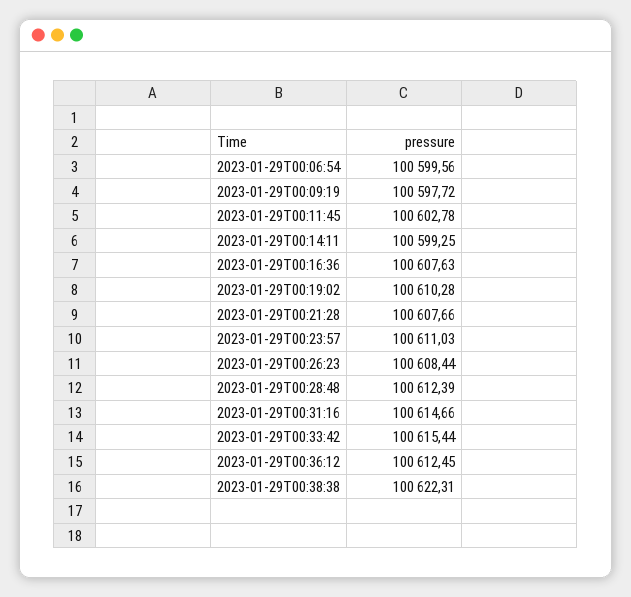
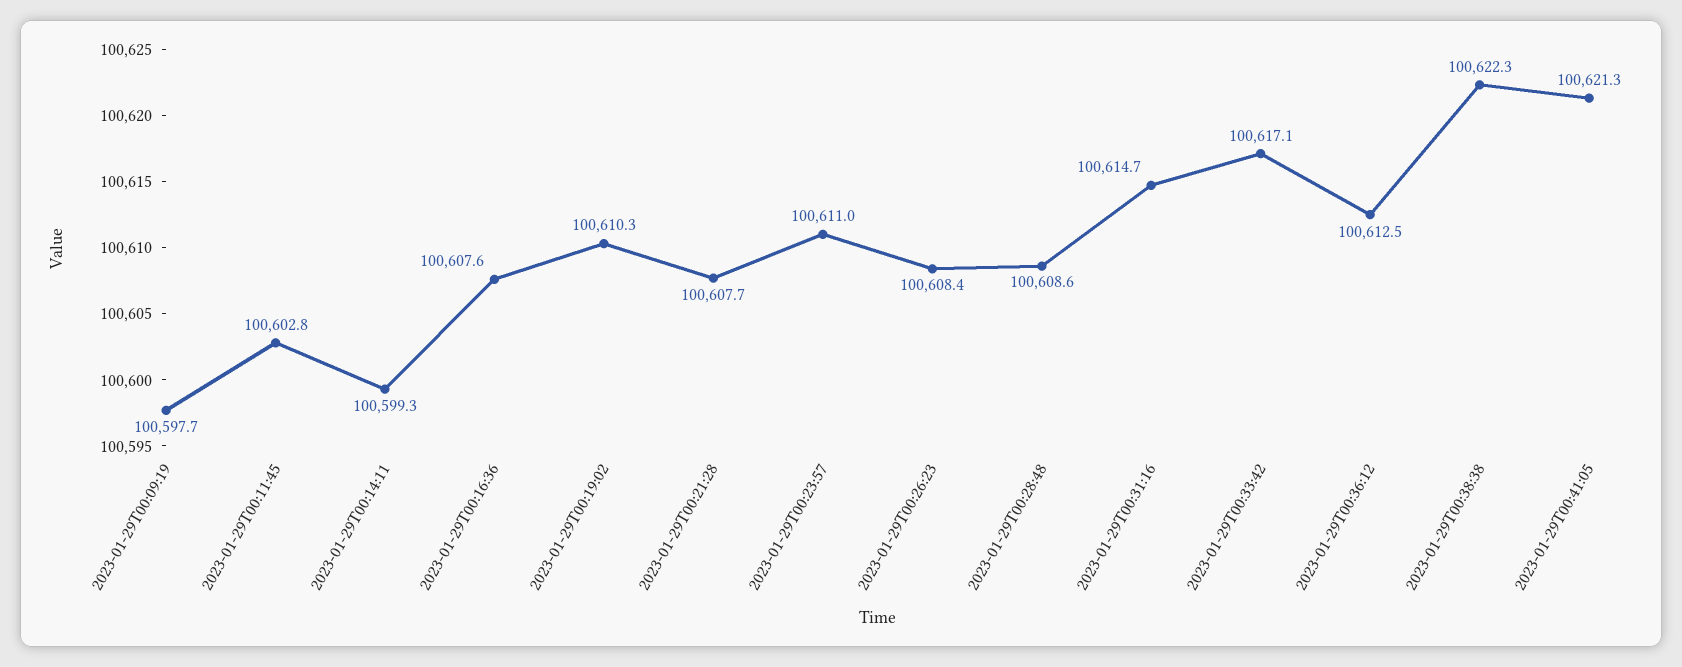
2023-01-29T00:06:54: 100599.56 -> none
2023-01-29T00:28:48: 100612.39 -> 100608.6
2023-01-29T00:33:42: 100615.44 -> 100617.1
2023-01-29T00:41:05: none -> 100621.3

